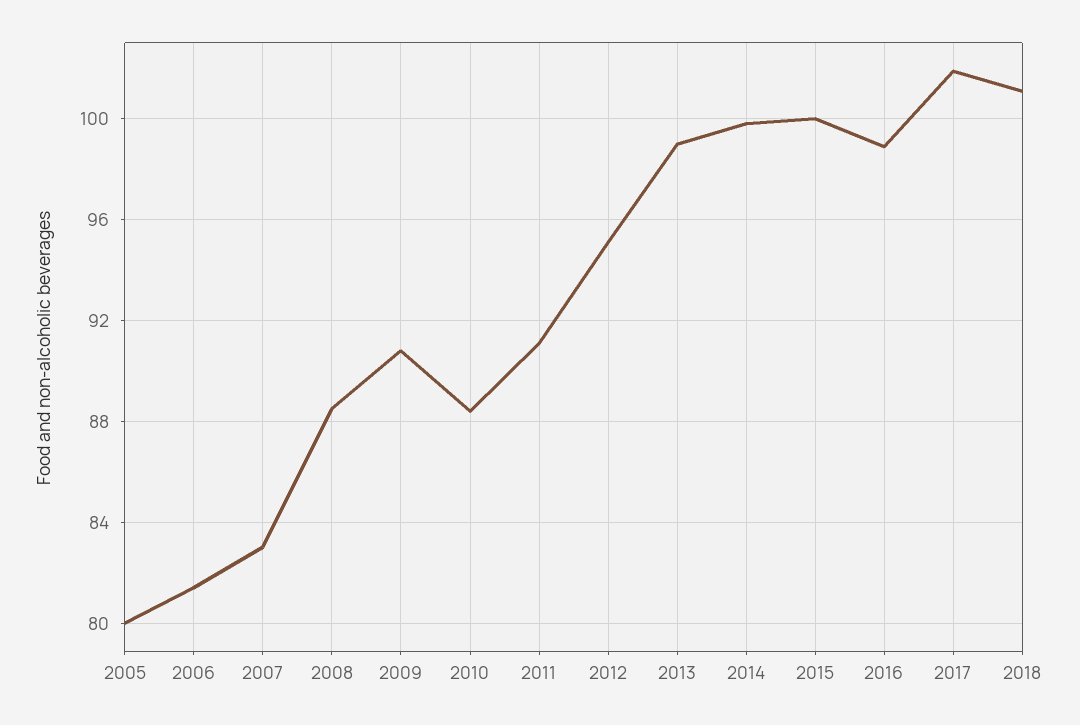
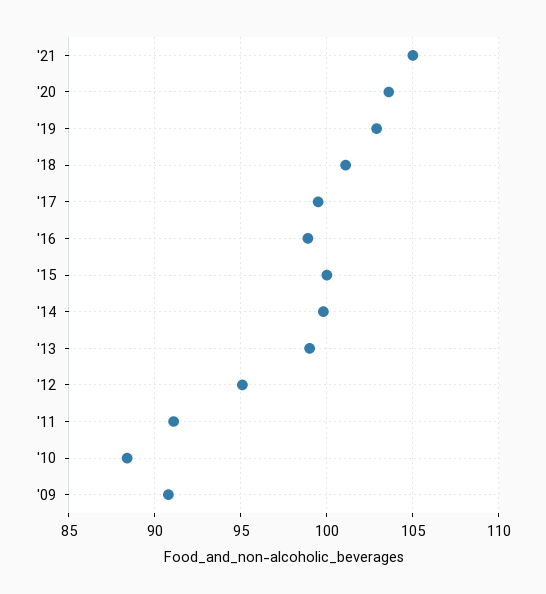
2005: 80 -> none
2006: 81.5 -> none
2007: 83 -> none
2008: 88.5 -> none
2017: 102 -> 99.5
'21: none -> 105
'20: none -> 103.5
'19: none -> 103

